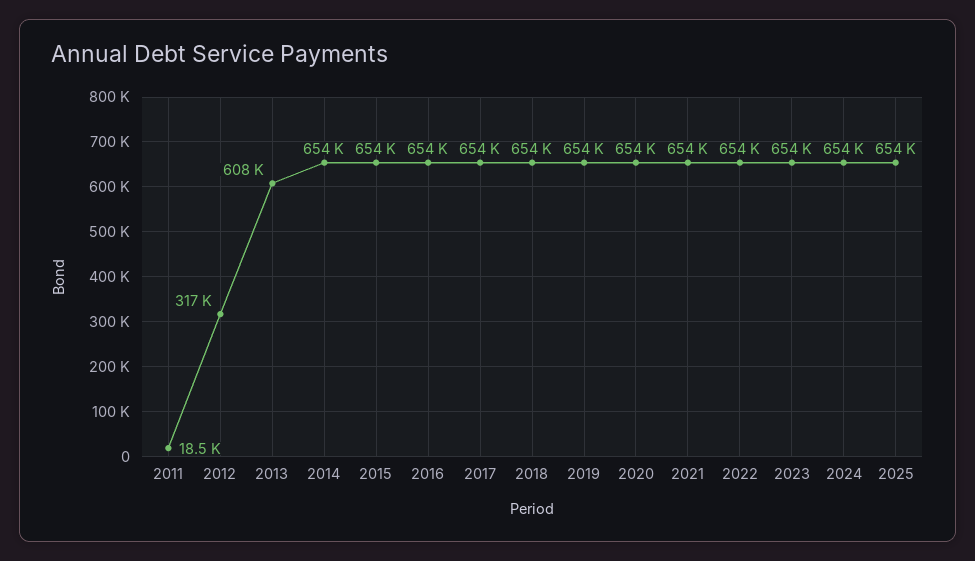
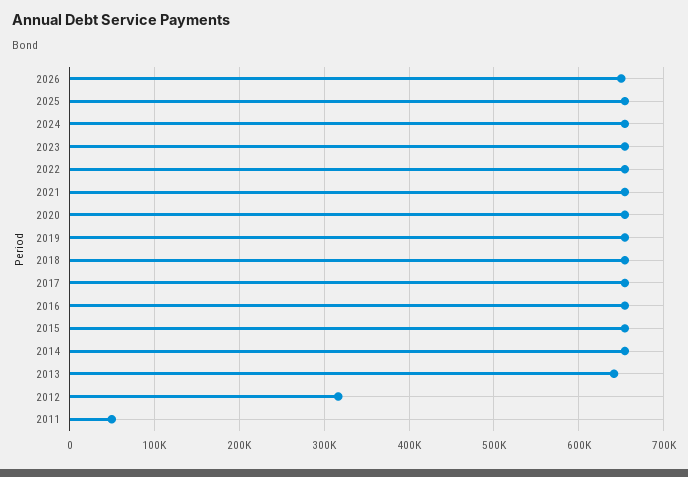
2011: 18500 -> 50000
2013: 608000 -> 640000
2026: none -> 650000

